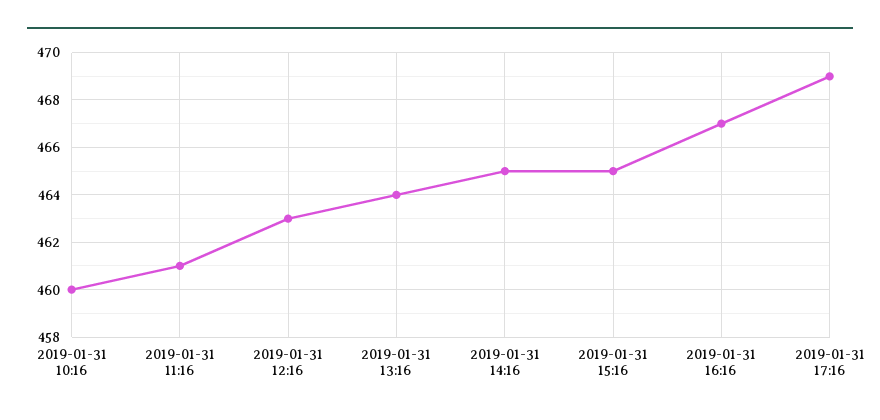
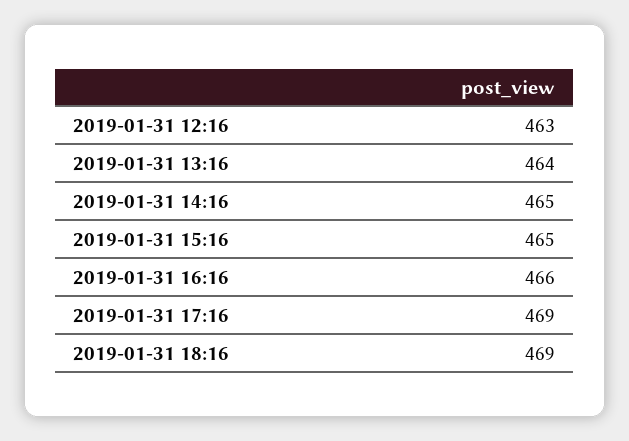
2019-01-31 10:16: 460 -> none
2019-01-31 11:16: 461 -> none
2019-01-31 16:16: 467 -> 466
2019-01-31 18:16: none -> 469

